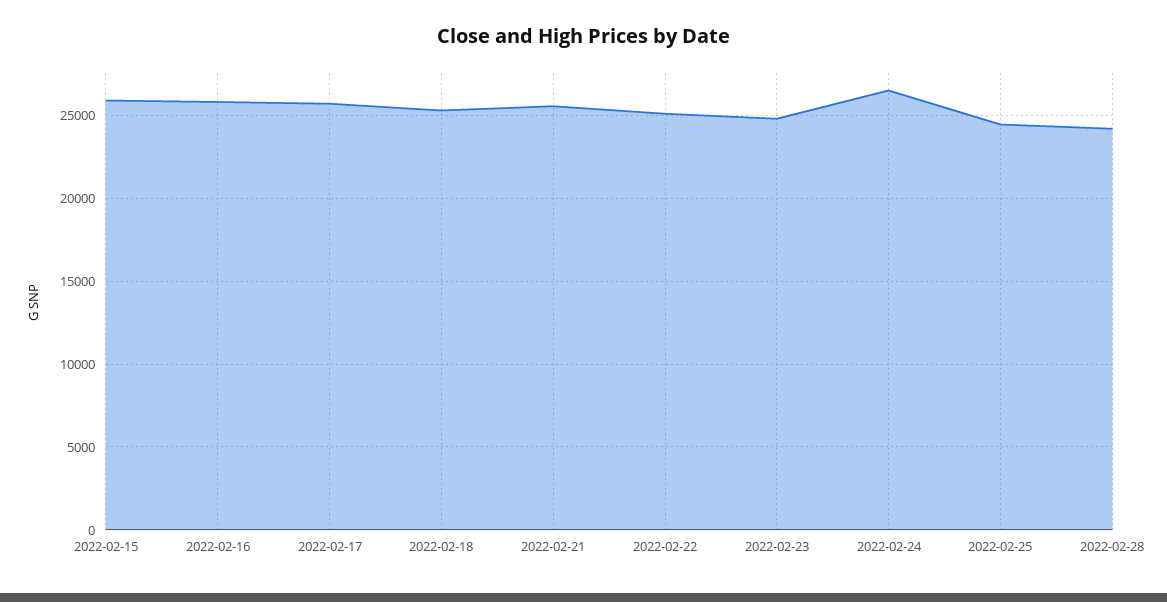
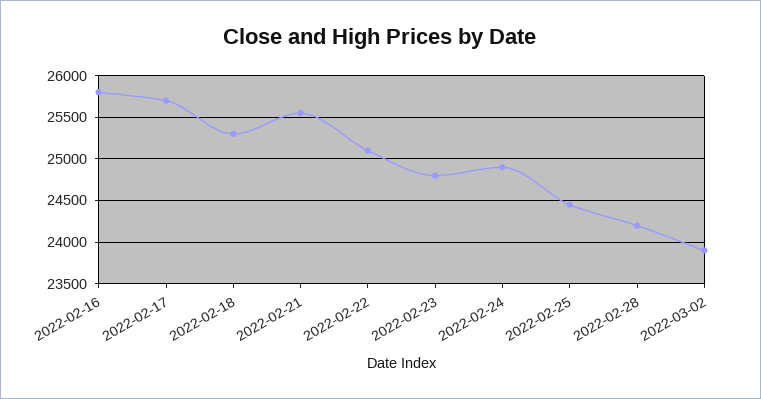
2022-02-15: 26000 -> none
2022-02-24: 26500 -> 24900
2022-03-02: none -> 23900

